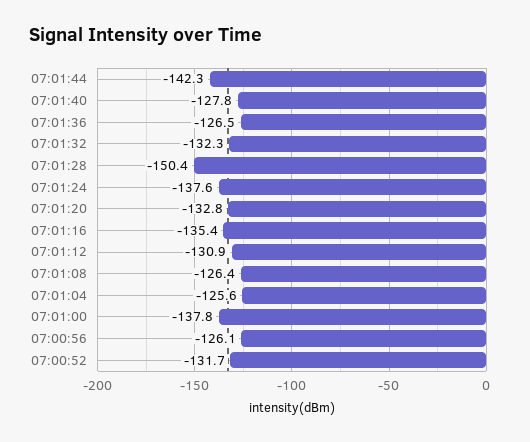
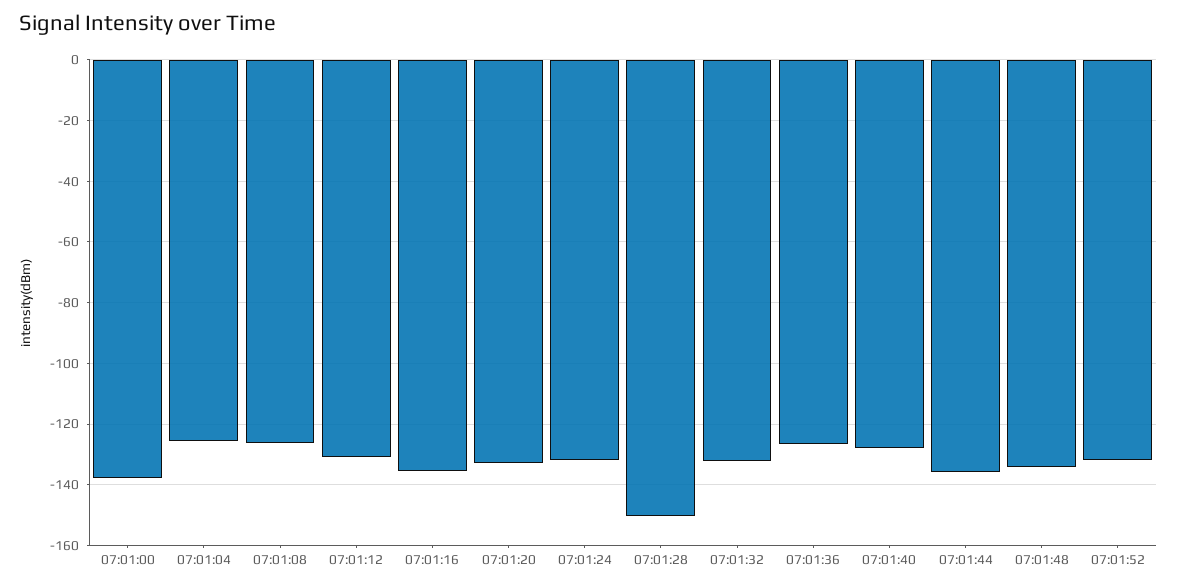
07:01:44: -142.3 -> -136
07:01:24: -137.6 -> -132
07:00:56: -126.1 -> none
07:00:52: -131.7 -> none
07:01:48: none -> -134
07:01:52: none -> -132

